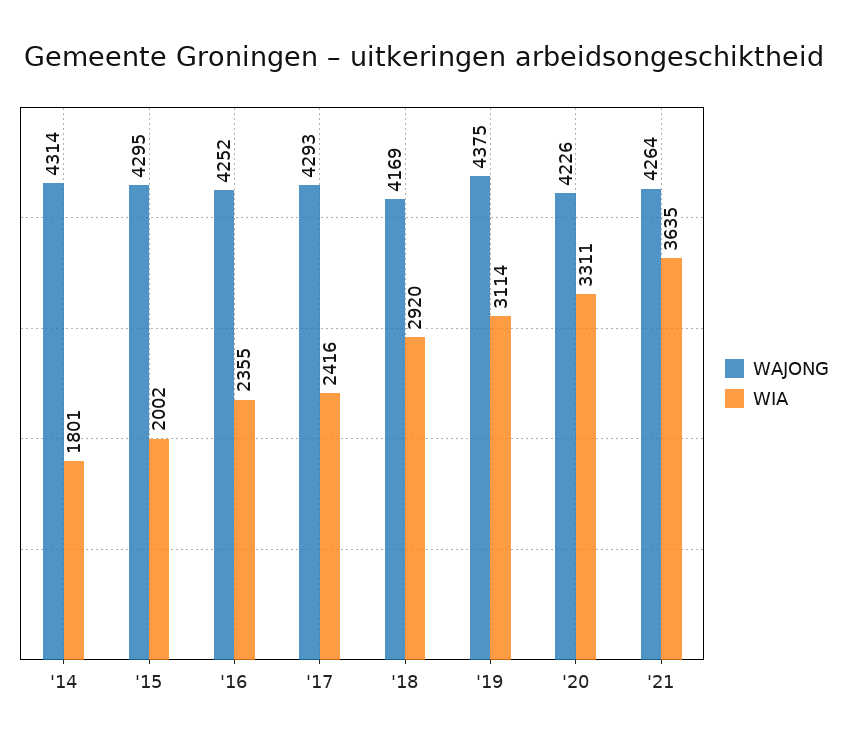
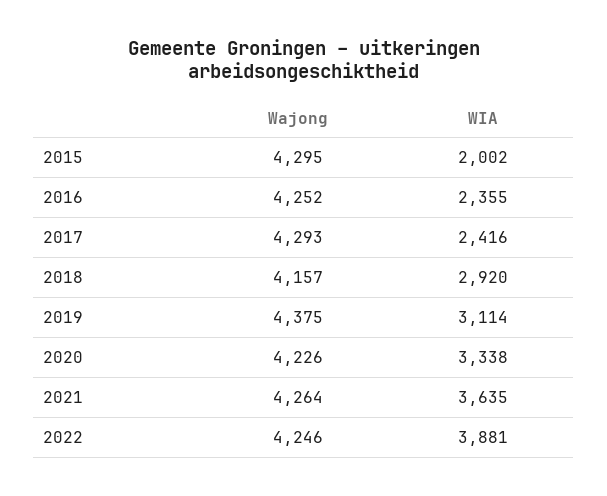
WAJONG, '14: 4314 -> none
WIA, '14: 1801 -> none
WAJONG, '18: 4169 -> 4157
WIA, '20: 3311 -> 3338
WAJONG, 2022: none -> 4246
WIA, 2022: none -> 3881

